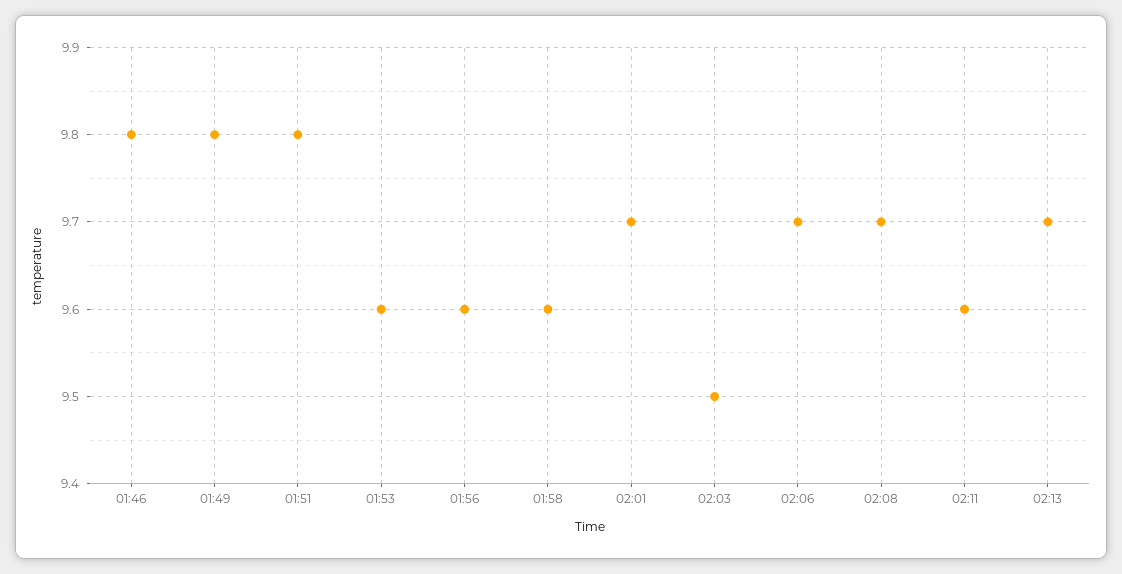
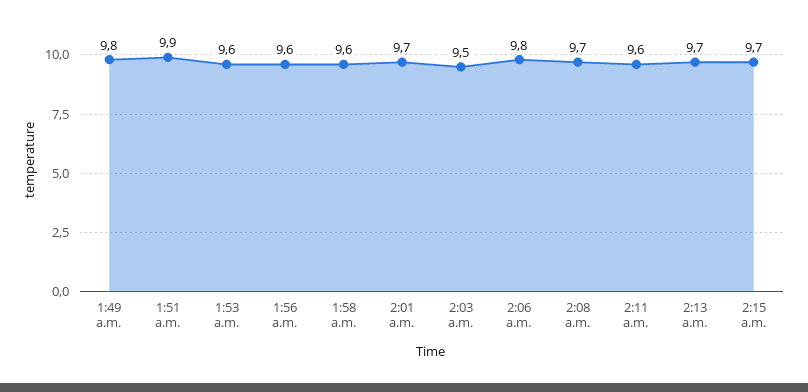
01:46: 9.8 -> none
01:51: 9.8 -> 9.9
02:06: 9.7 -> 9.8
2:15 a.m.: none -> 9.7

